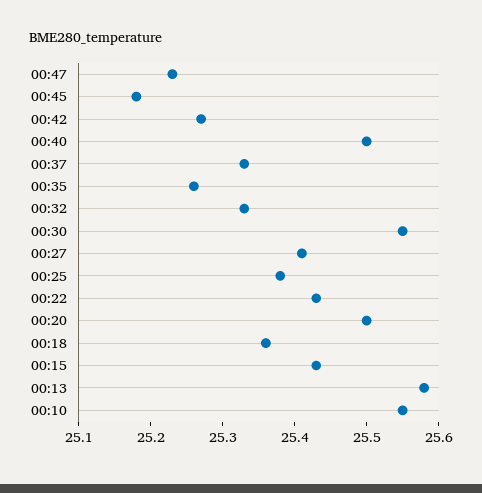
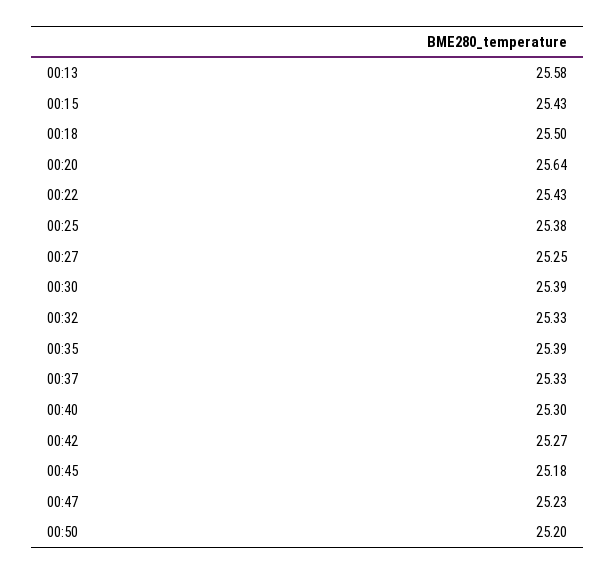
00:40: 25.5 -> 25.3
00:35: 25.25 -> 25.39
00:30: 25.55 -> 25.39
00:27: 25.4 -> 25.25
00:20: 25.5 -> 25.64
00:18: 25.35 -> 25.5
00:10: 25.55 -> none
00:50: none -> 25.2

